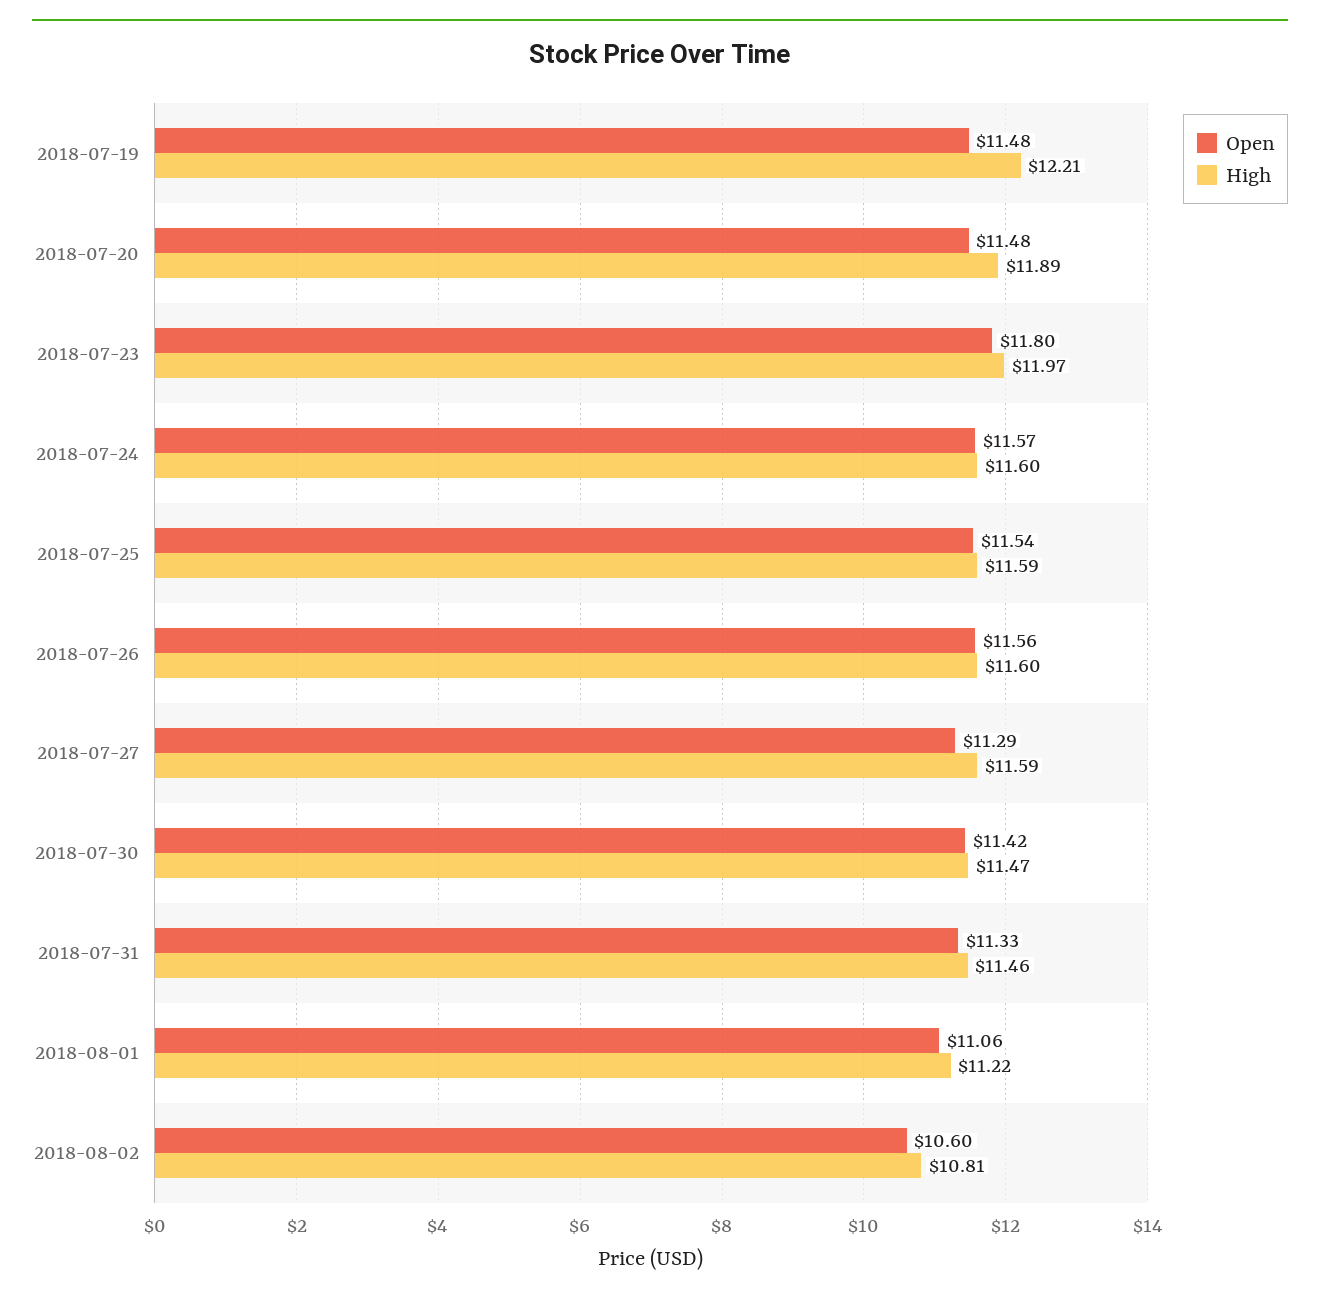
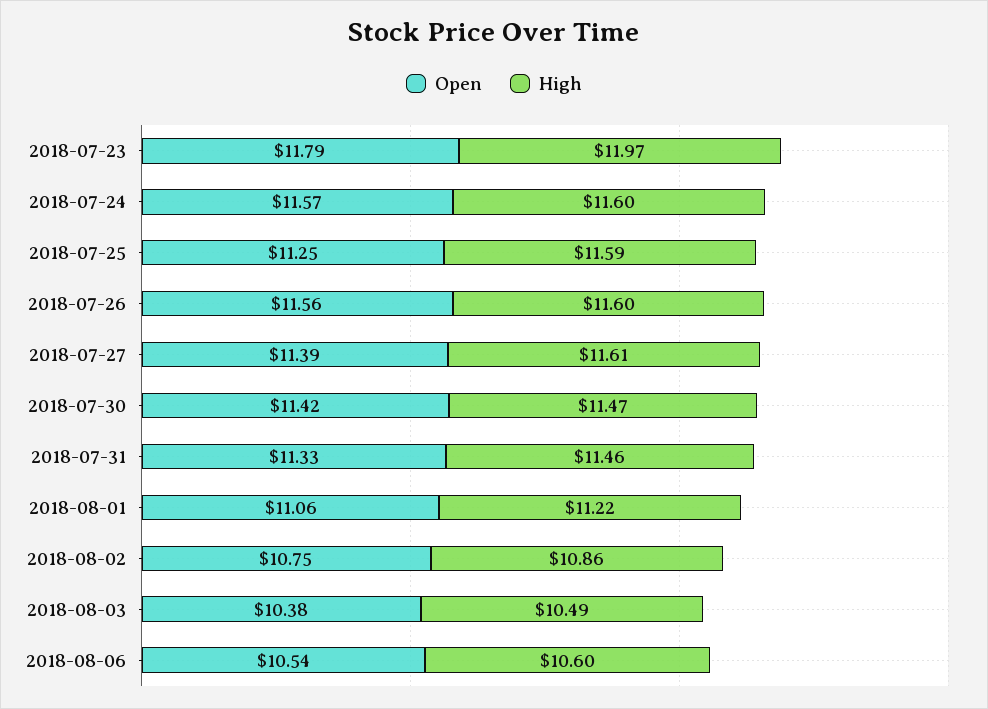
Open, 2018-07-19: 11.48 -> none
High, 2018-07-19: 12.21 -> none
Open, 2018-07-20: 11.48 -> none
High, 2018-07-20: 11.89 -> none
Open, 2018-07-23: 11.8 -> 11.79
Open, 2018-07-25: 11.54 -> 11.25
Open, 2018-07-27: 11.29 -> 11.39
High, 2018-07-27: 11.59 -> 11.61
Open, 2018-08-02: 10.6 -> 10.75
High, 2018-08-02: 10.81 -> 10.86
Open, 2018-08-03: none -> 10.38
High, 2018-08-03: none -> 10.49
Open, 2018-08-06: none -> 10.54
High, 2018-08-06: none -> 10.6

